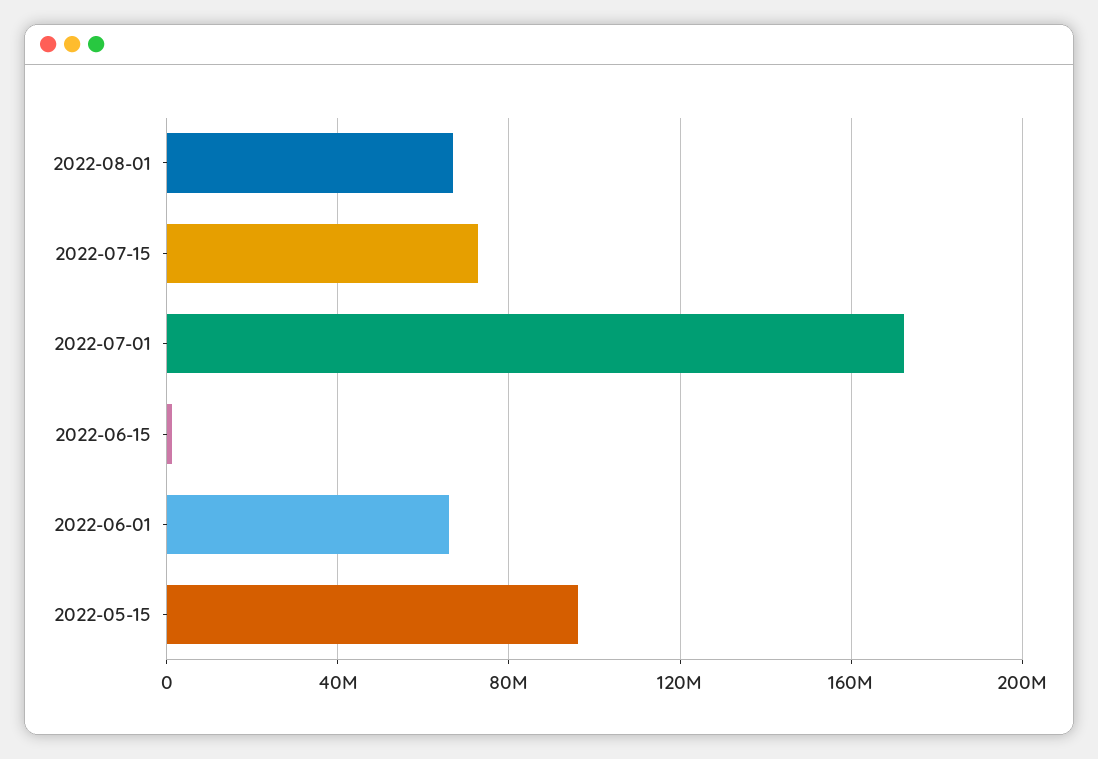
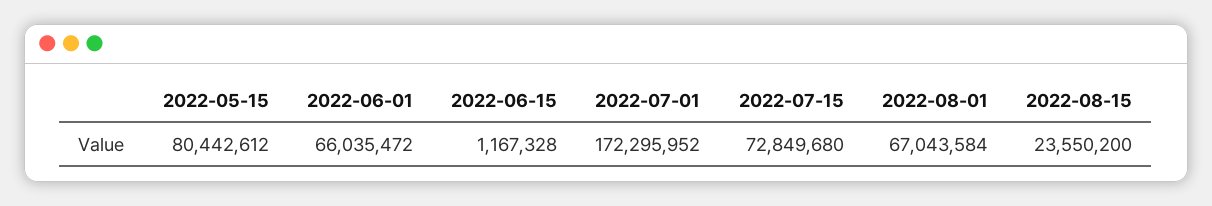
2022-05-15: 95000000 -> 80442612
2022-08-15: none -> 23550200

